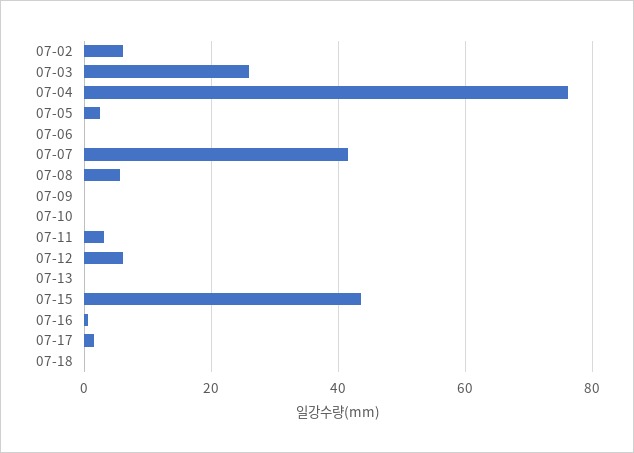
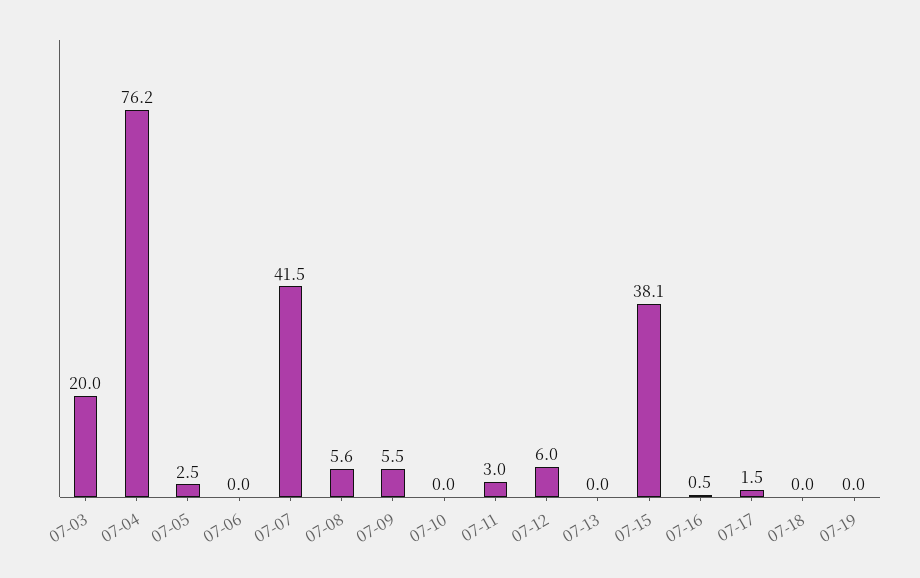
07-02: 6 -> none
07-03: 26 -> 20
07-09: 0 -> 5.5
07-15: 44 -> 38.1
07-19: none -> 0

